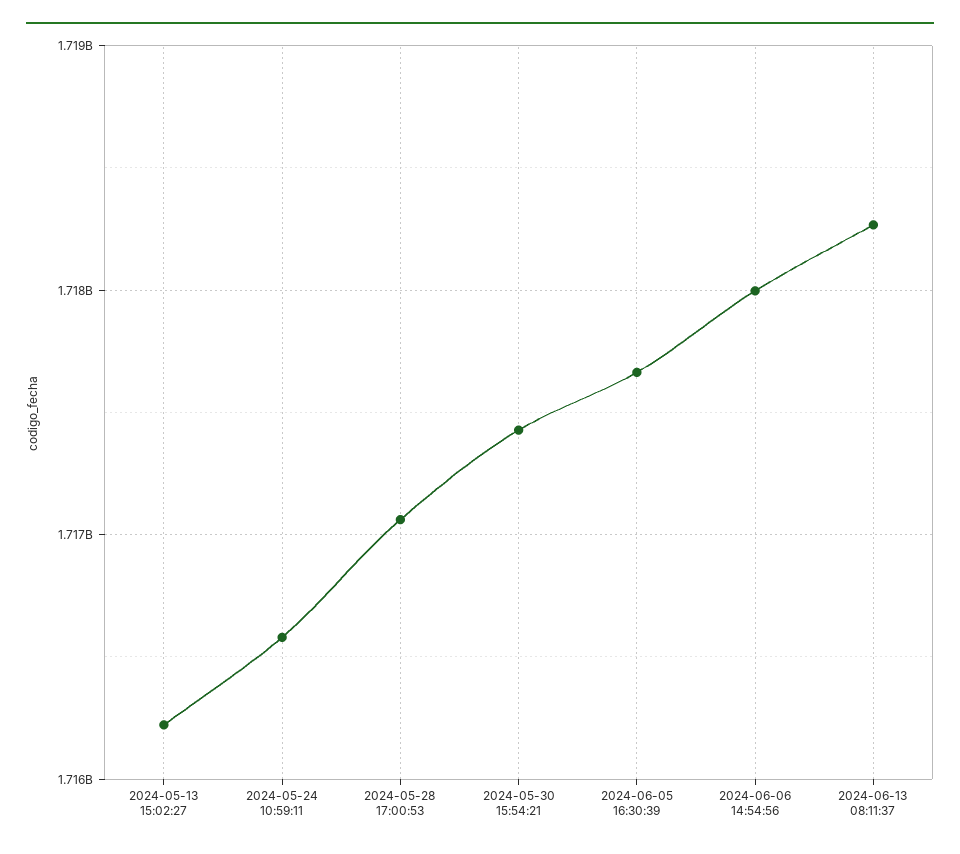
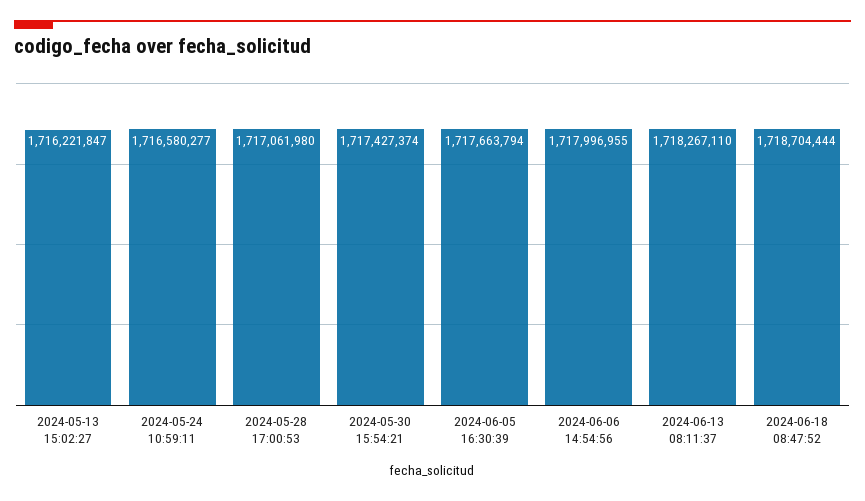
2024-06-18 08:47:52: none -> 1718704444

